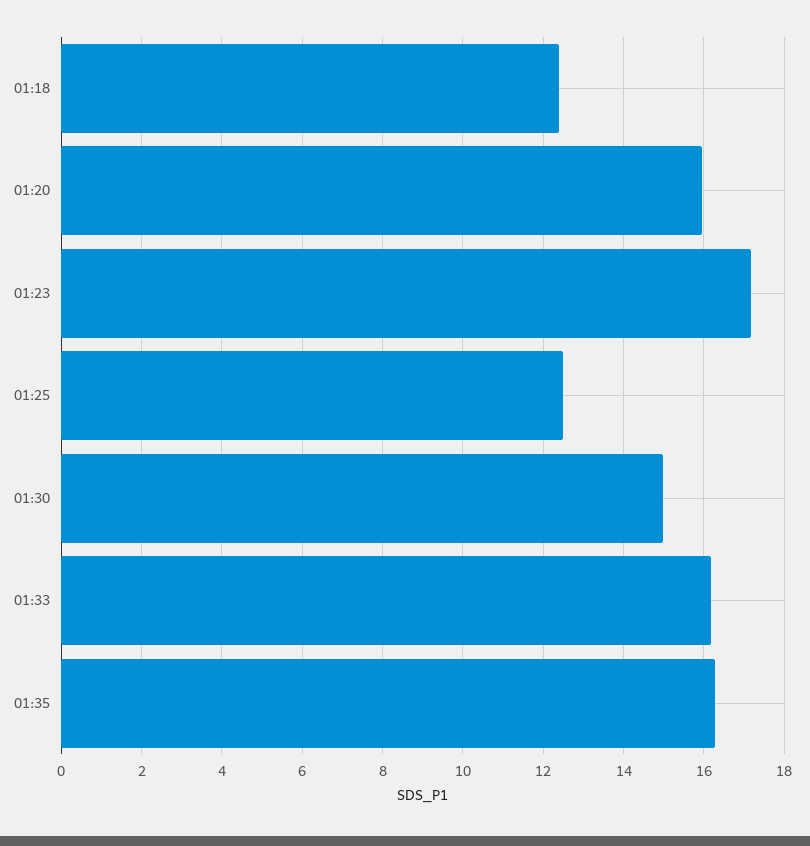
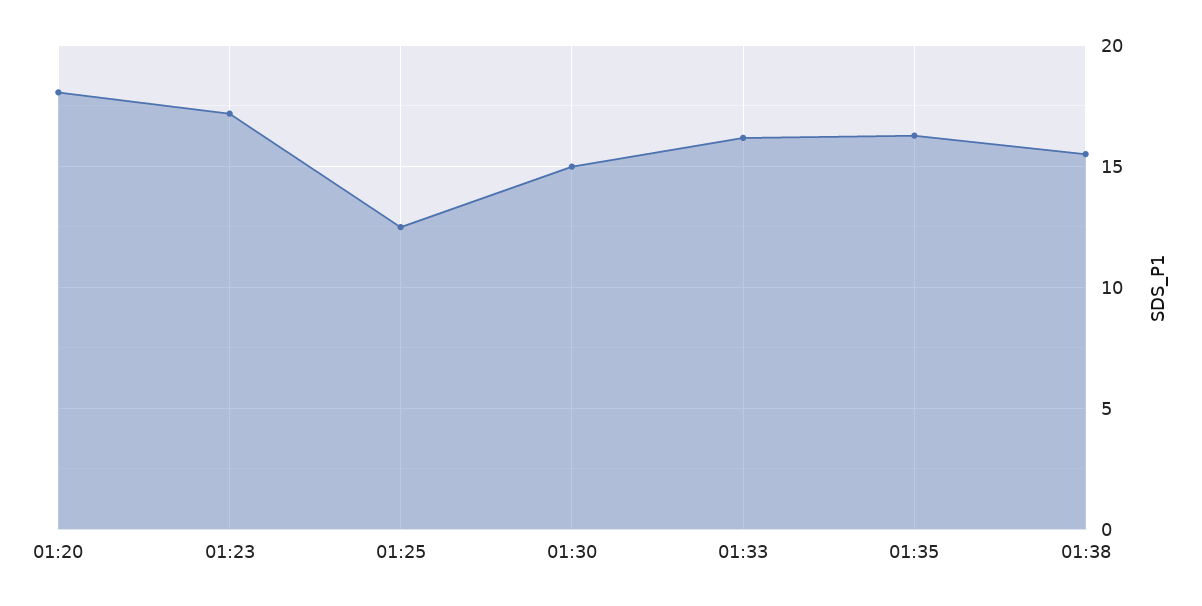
01:18: 12.4 -> none
01:20: 16 -> 18
01:38: none -> 15.5

